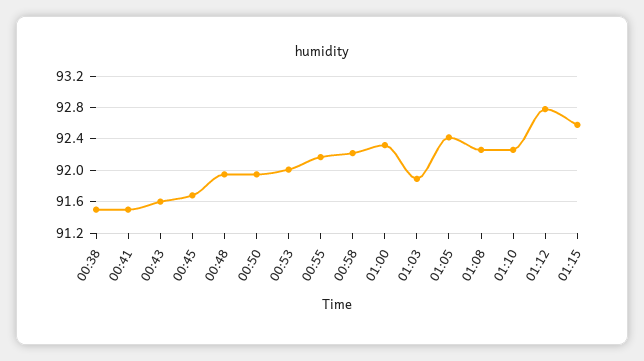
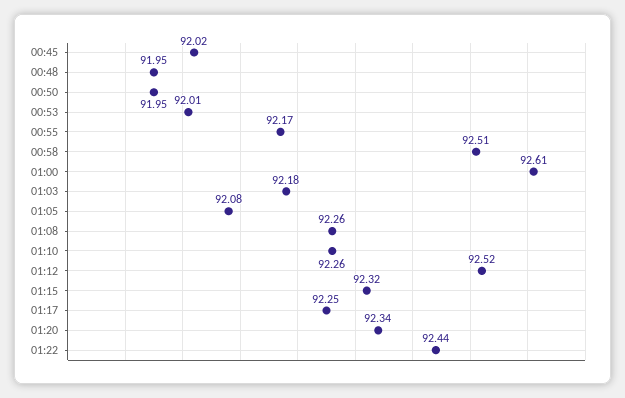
00:38: 91.5 -> none
00:41: 91.5 -> none
00:43: 91.6 -> none
00:45: 91.7 -> 92.02
00:58: 92.2 -> 92.51
01:00: 92.3 -> 92.61
01:03: 91.9 -> 92.18
01:05: 92.4 -> 92.08
01:12: 92.8 -> 92.52
01:15: 92.6 -> 92.32
01:17: none -> 92.25
01:20: none -> 92.34
01:22: none -> 92.44

